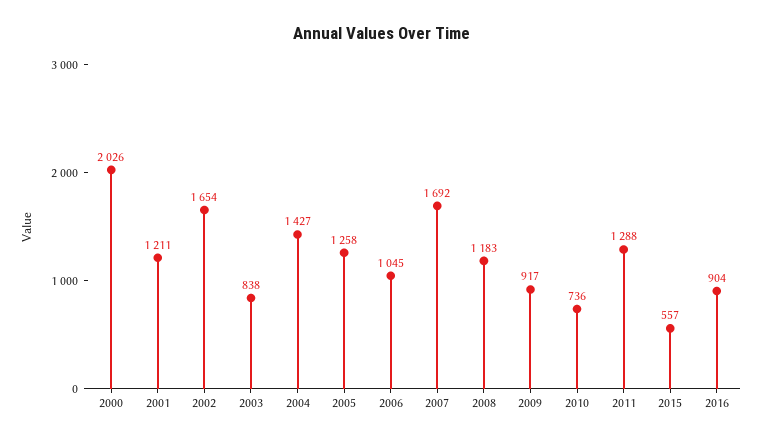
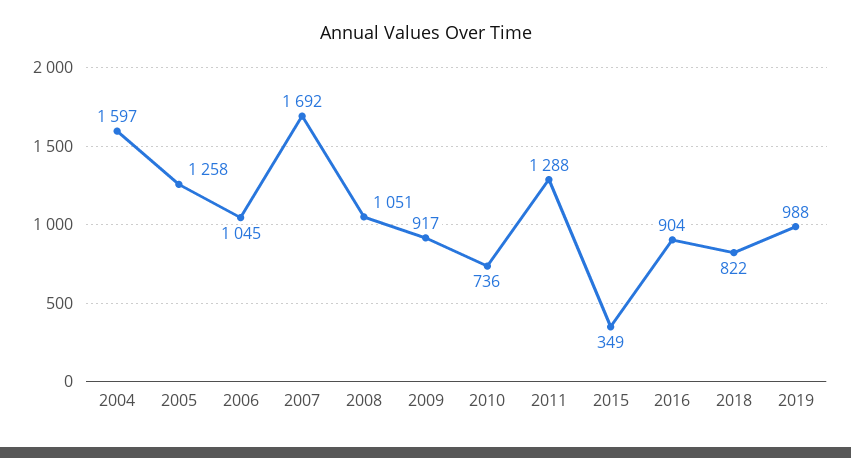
2000: 2026 -> none
2001: 1211 -> none
2002: 1654 -> none
2003: 838 -> none
2004: 1427 -> 1597
2008: 1183 -> 1051
2015: 557 -> 349
2018: none -> 822
2019: none -> 988

